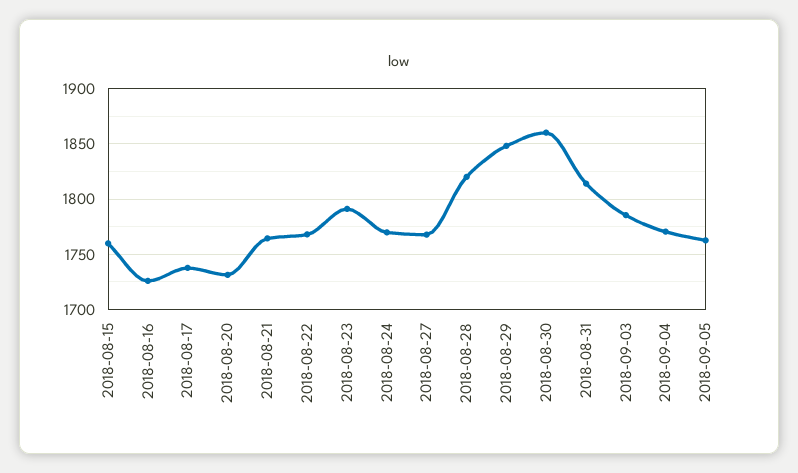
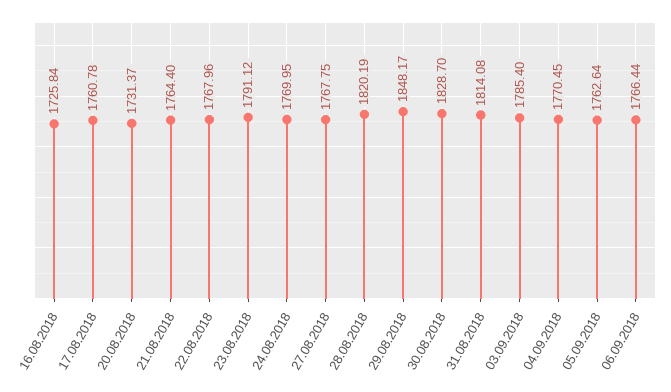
2018-08-15: 1760 -> none
2018-08-17: 1740 -> 1760.78
2018-08-30: 1860 -> 1828.7
06.09.2018: none -> 1766.44

